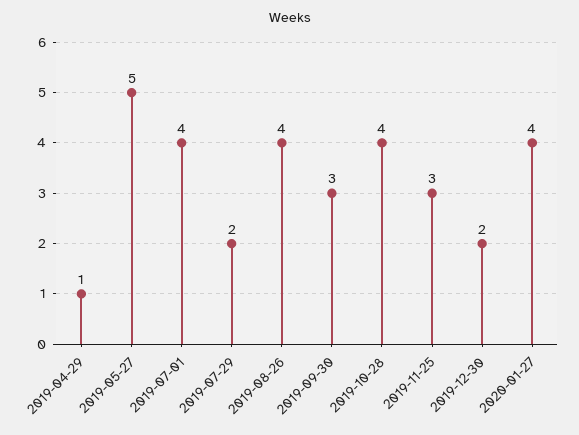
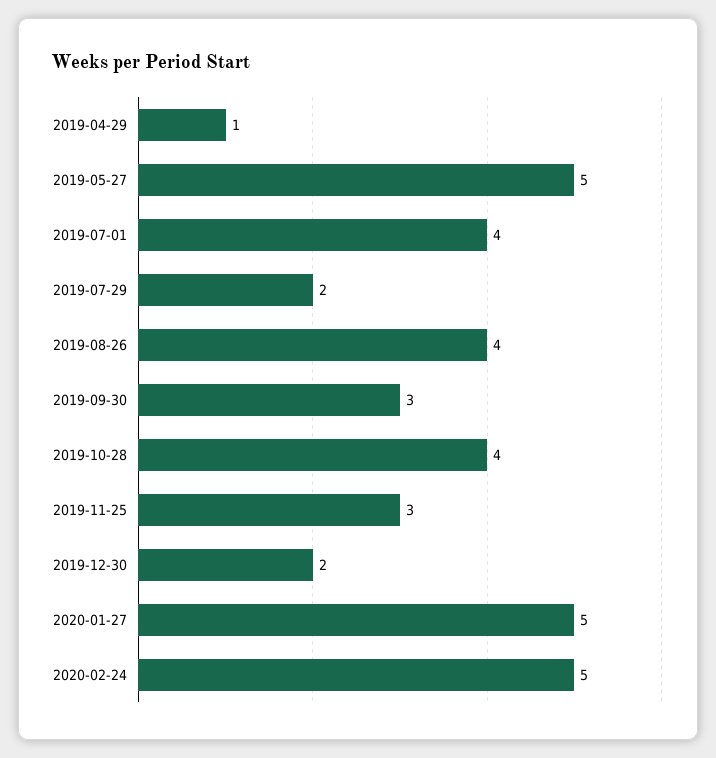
2020-01-27: 4 -> 5
2020-02-24: none -> 5

